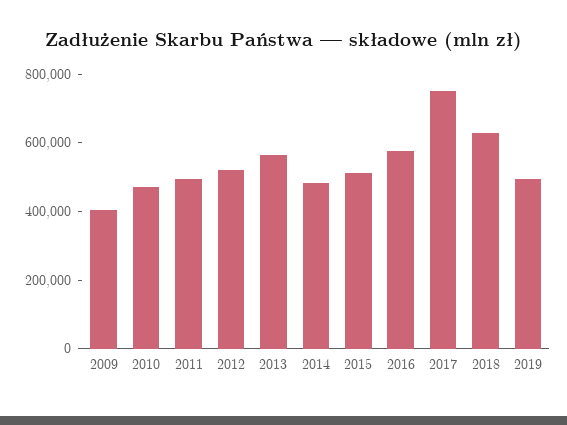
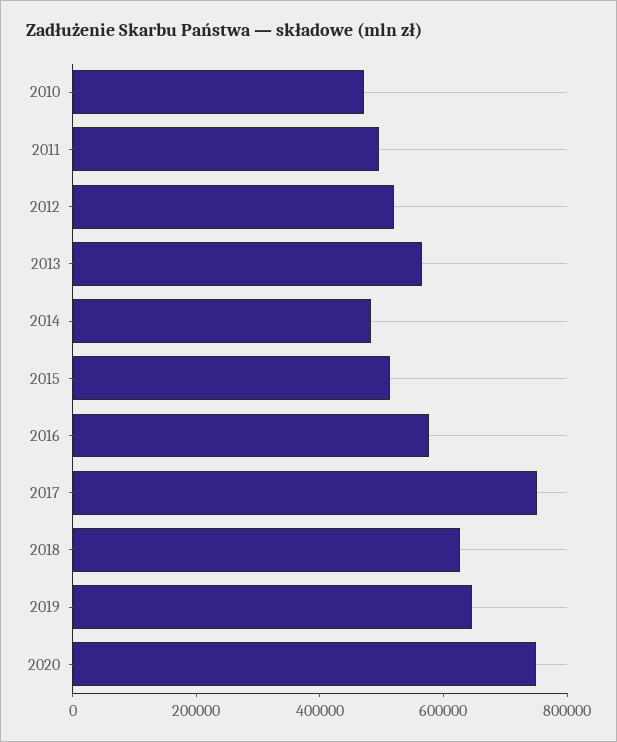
2009: 400000 -> none
2019: 500000 -> 650000
2020: none -> 750000

